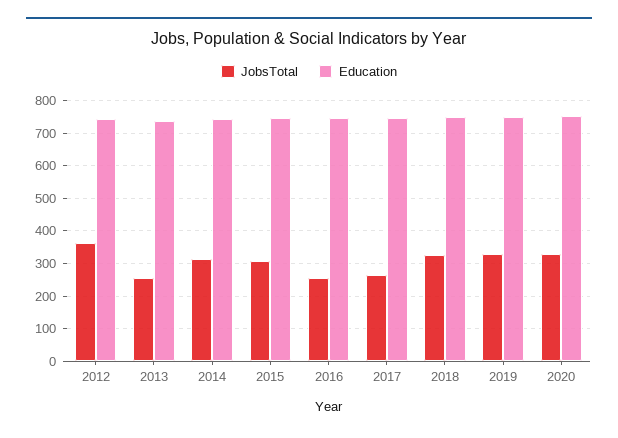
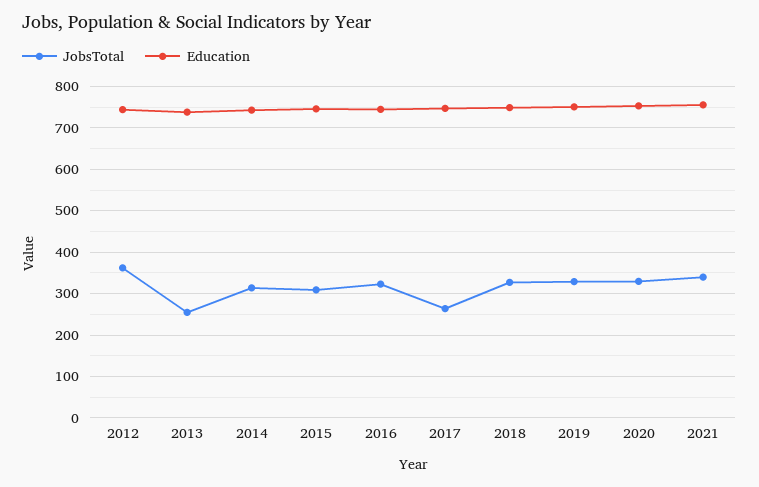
JobsTotal, 2016: 260 -> 320
JobsTotal, 2021: none -> 340
Education, 2021: none -> 760

